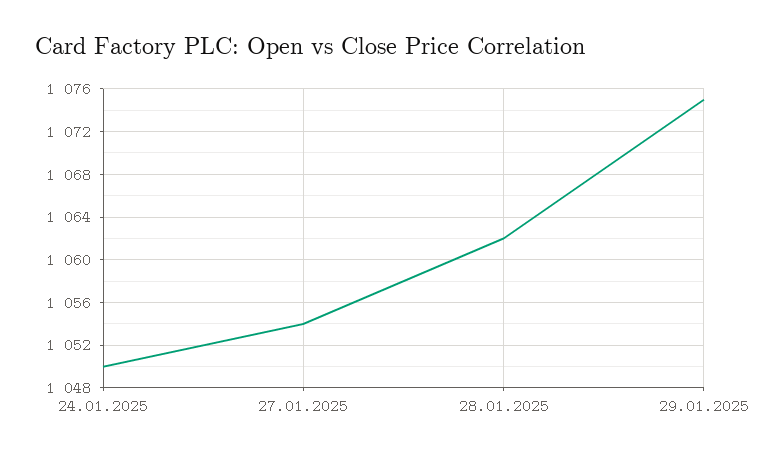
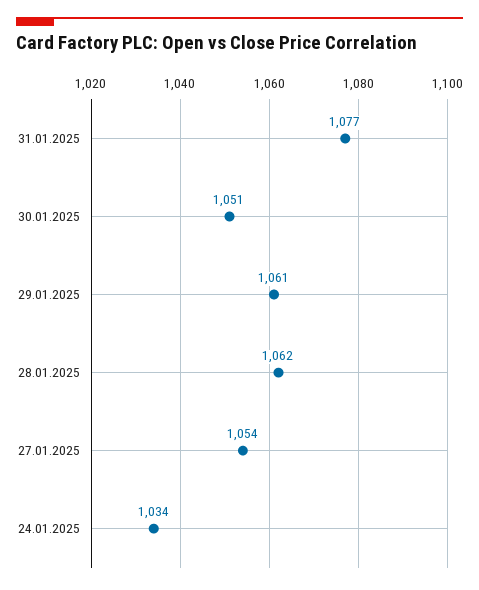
24.01.2025: 1050 -> 1034
29.01.2025: 1075 -> 1061
31.01.2025: none -> 1077
30.01.2025: none -> 1051

